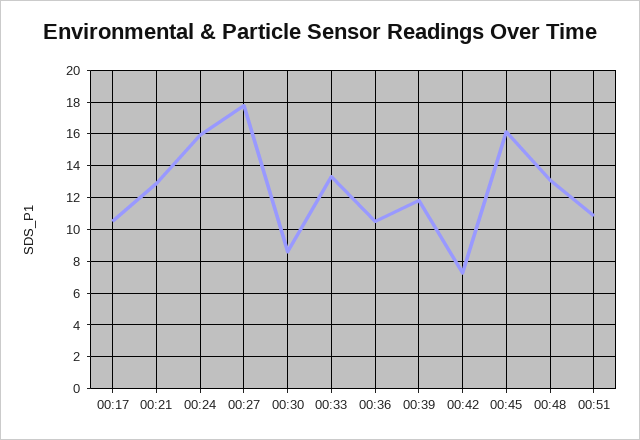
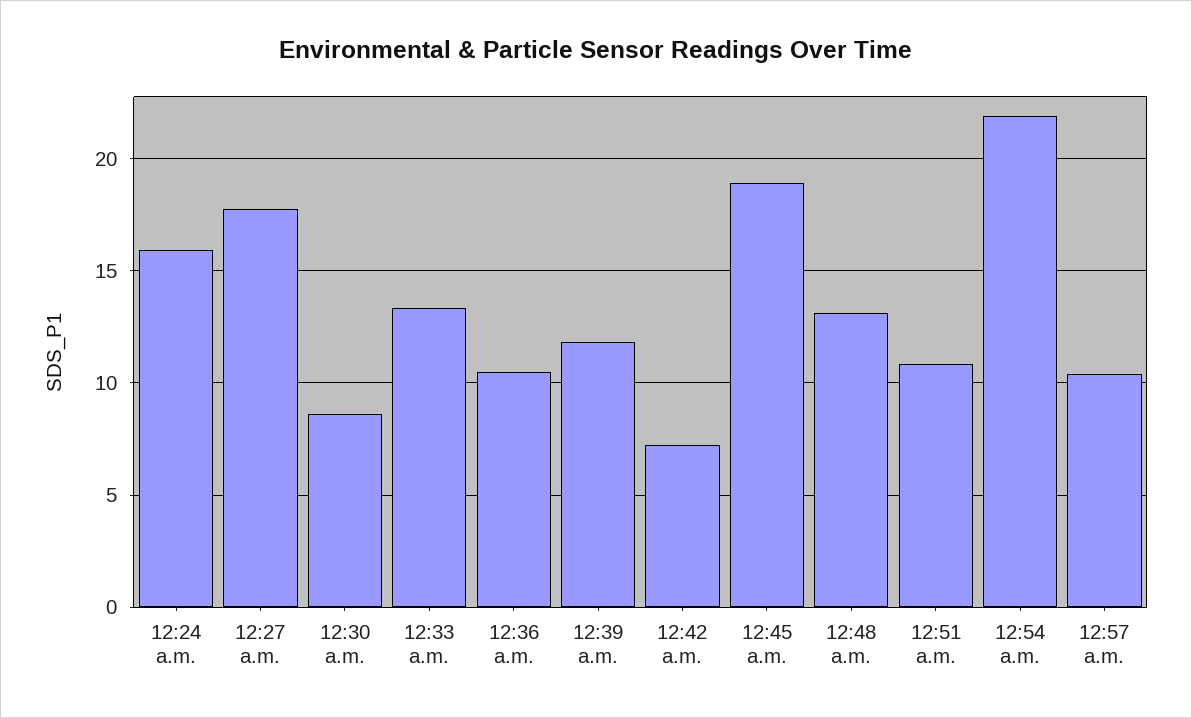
00:17: 10.5 -> none
00:21: 13 -> none
00:45: 16 -> 19
12:54 a.m.: none -> 22
12:57 a.m.: none -> 10.5

